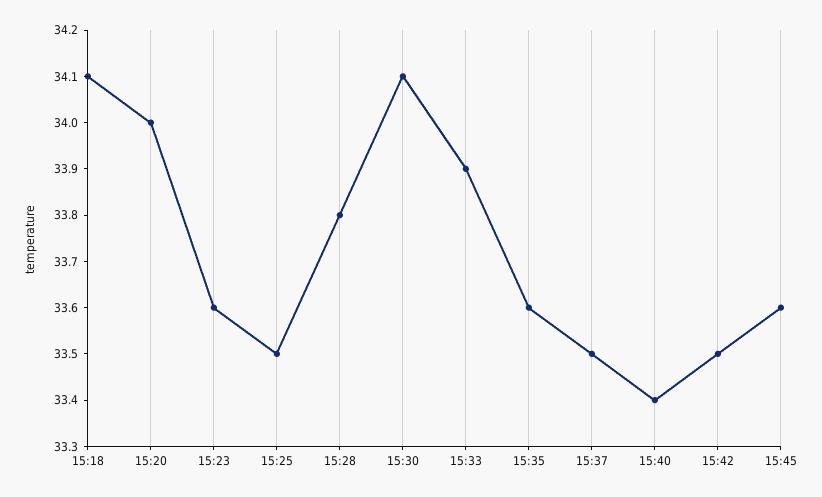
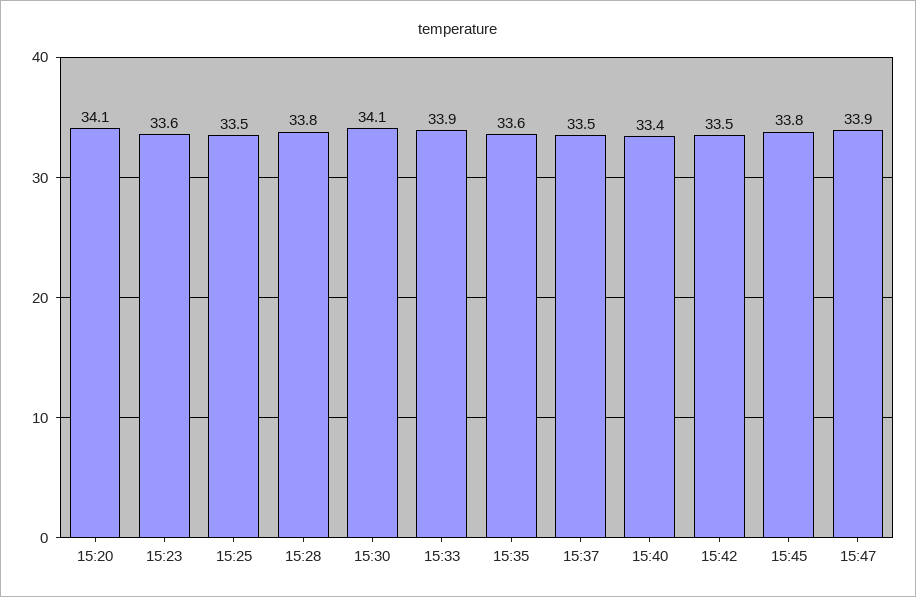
15:18: 34.1 -> none
15:20: 34 -> 34.1
15:45: 33.6 -> 33.8
15:47: none -> 33.9

